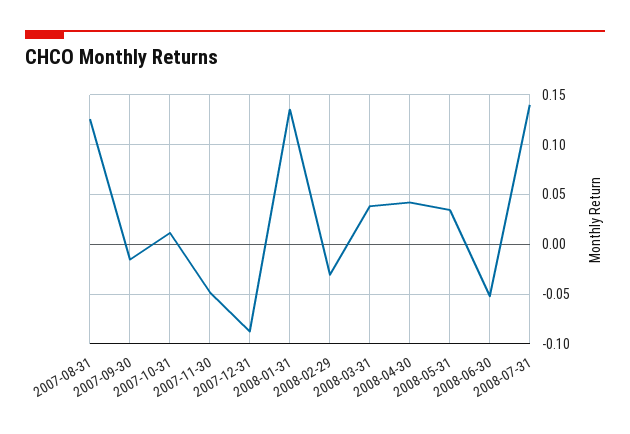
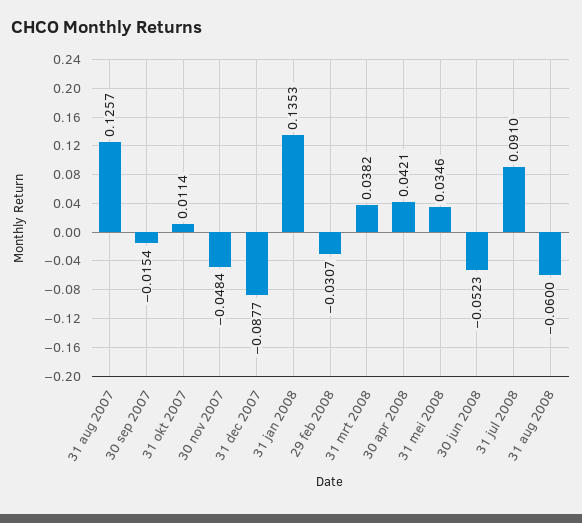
2008-07-31: 0.14 -> 0.091
31 aug 2008: none -> -0.06

